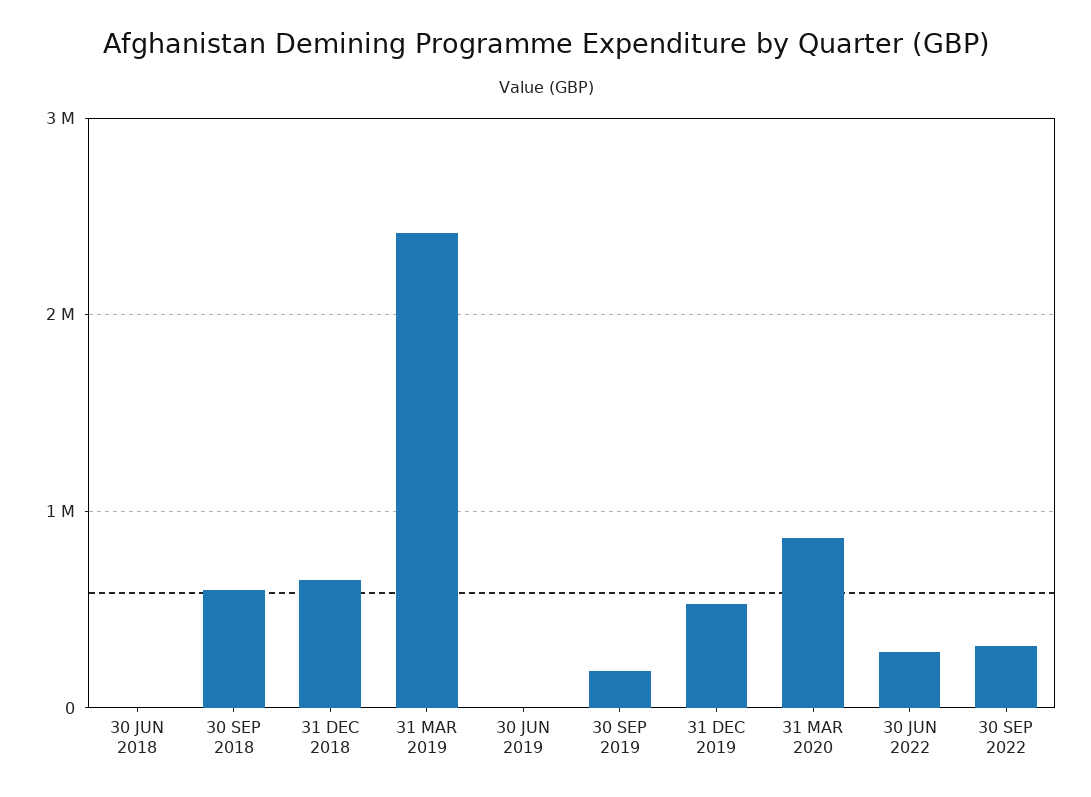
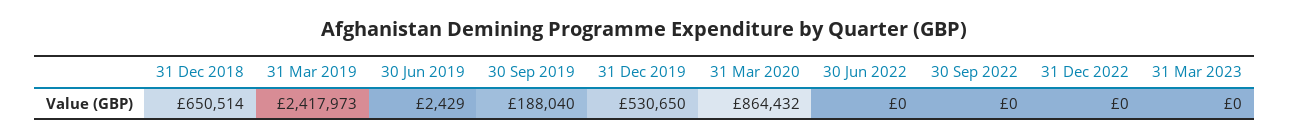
30 JUN 2018: 0 -> none
30 SEP 2018: 600000 -> none
30 JUN 2022: 300000 -> 0
30 SEP 2022: 300000 -> 0
31 Dec 2022: none -> 0
31 Mar 2023: none -> 0

